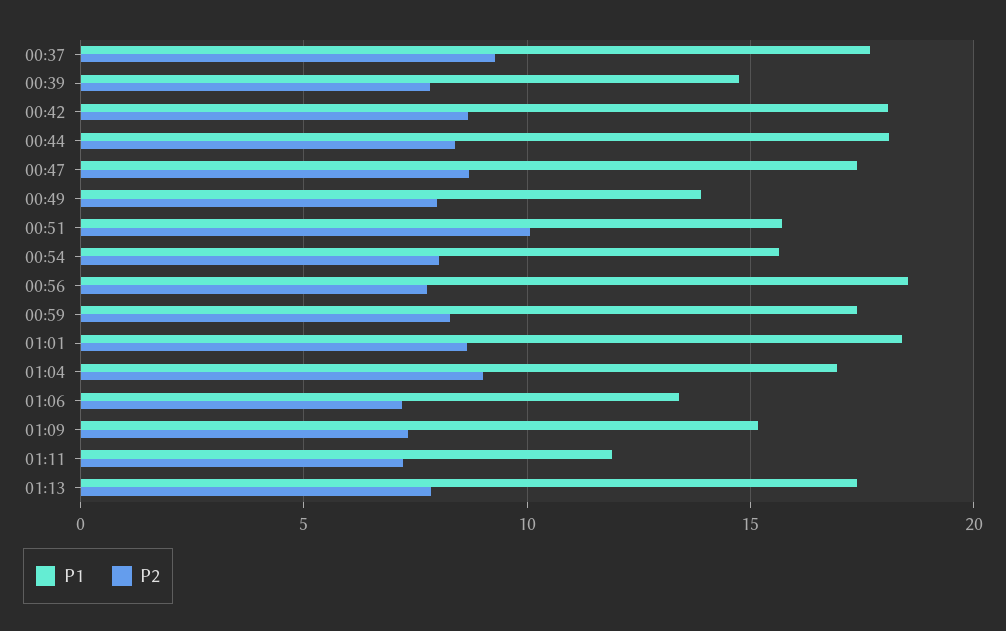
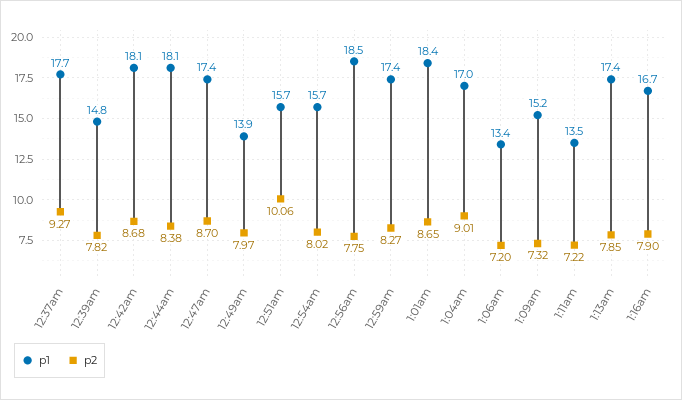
P1, 01:11: 12 -> 13.5
P1, 1:16am: none -> 16.7
P2, 1:16am: none -> 7.9

